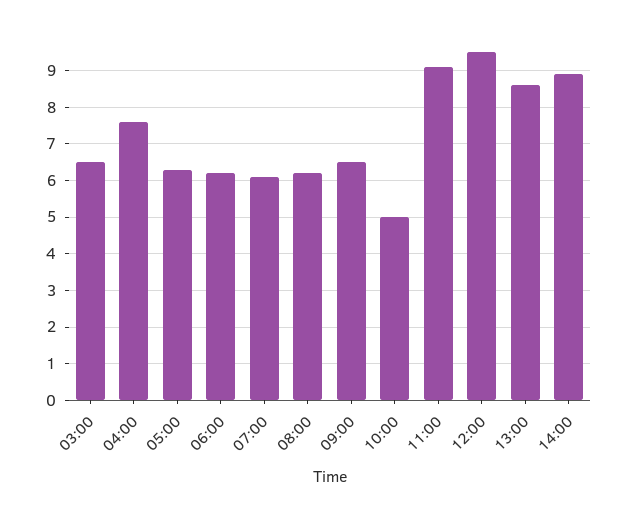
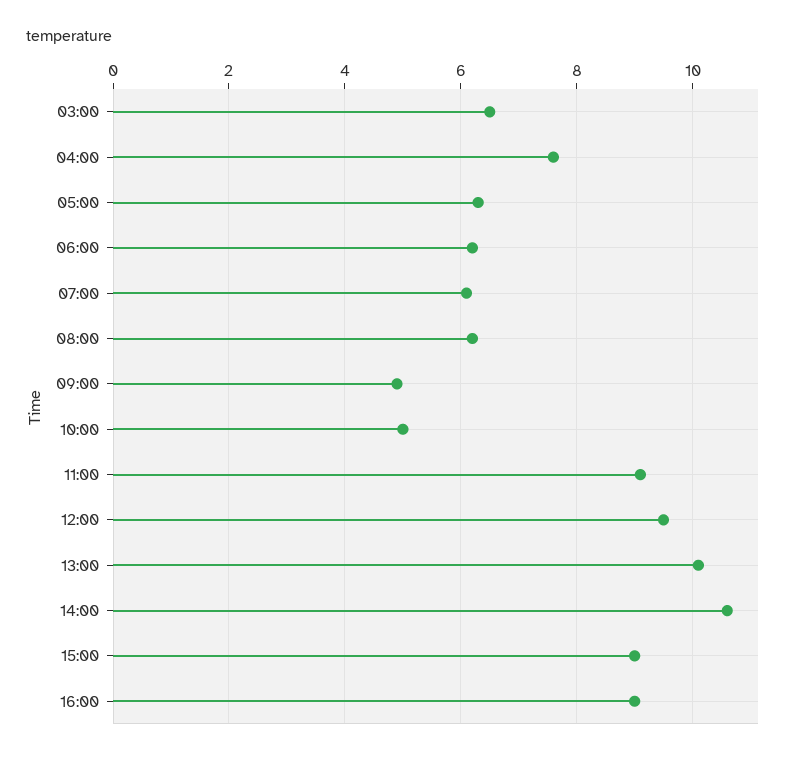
09:00: 6.5 -> 5
13:00: 8.5 -> 10
14:00: 9 -> 10.5
15:00: none -> 9
16:00: none -> 9

